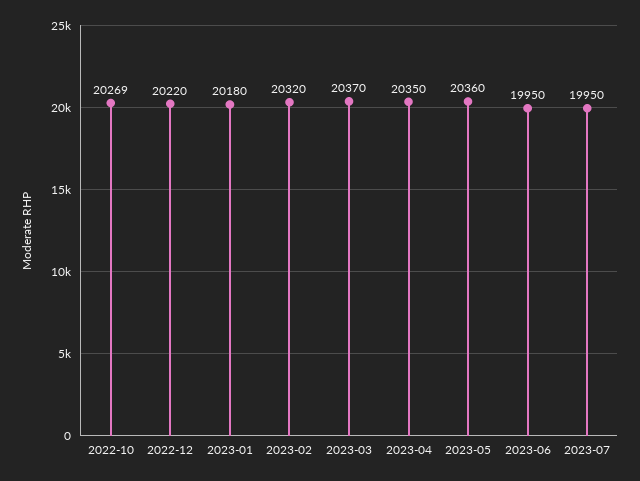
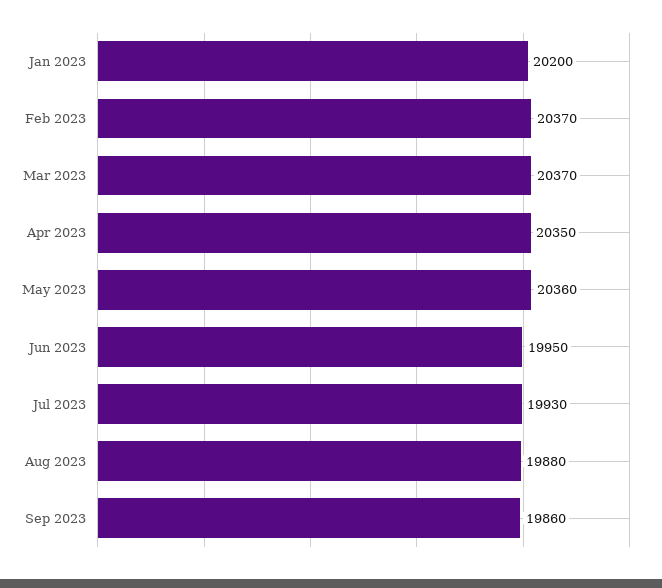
2022-10: 20269 -> none
2022-12: 20220 -> none
2023-01: 20180 -> 20200
2023-02: 20320 -> 20370
2023-07: 19950 -> 19930
Aug 2023: none -> 19880
Sep 2023: none -> 19860

